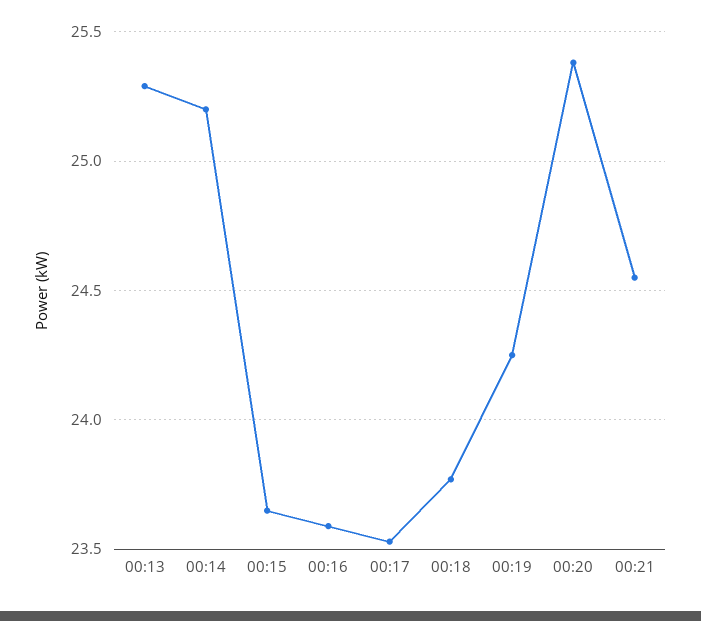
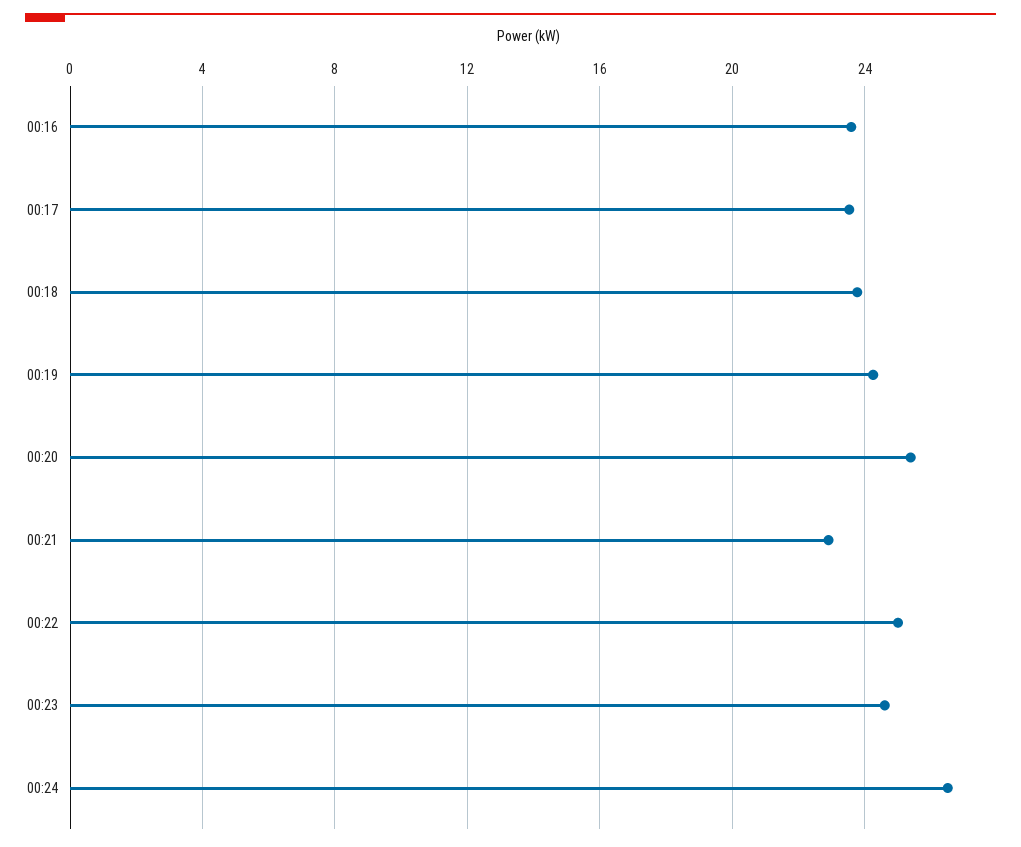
00:13: 25.3 -> none
00:14: 25.2 -> none
00:15: 23.65 -> none
00:21: 24.55 -> 23
00:22: none -> 25
00:23: none -> 24.5
00:24: none -> 26.5

